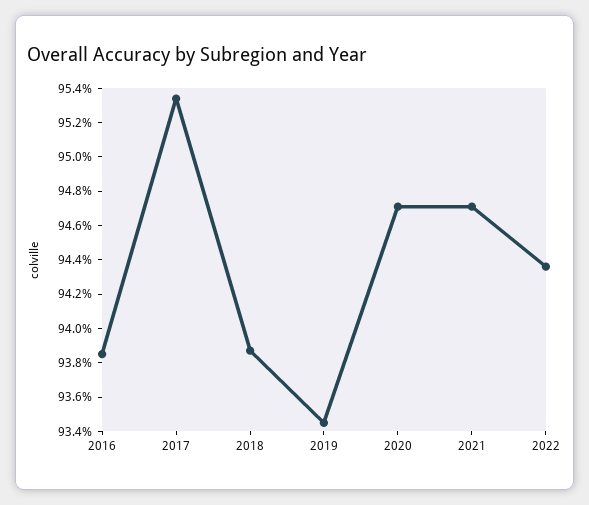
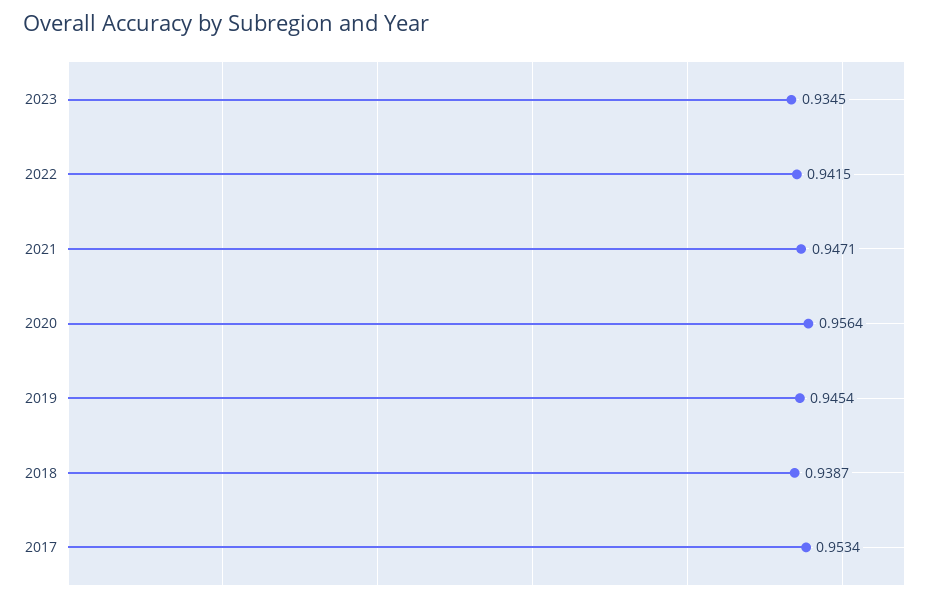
2016: 0.9385 -> none
2019: 0.9345 -> 0.9454
2020: 0.947 -> 0.9564
2022: 0.9435 -> 0.9415
2023: none -> 0.9345

